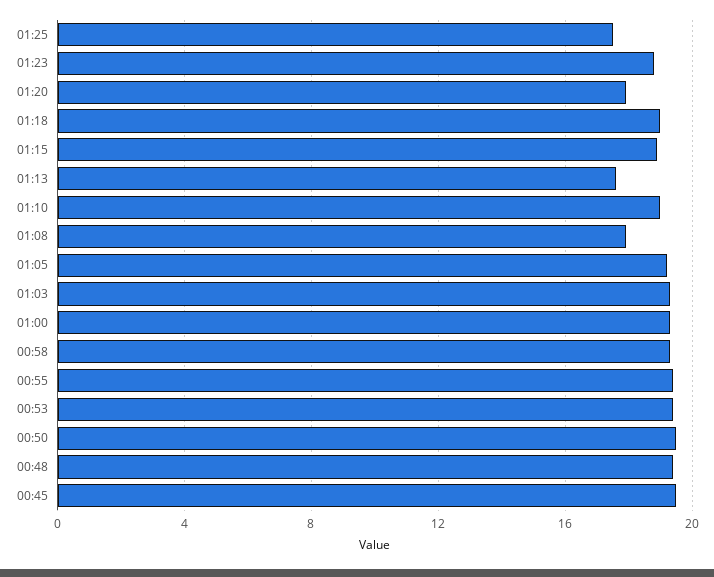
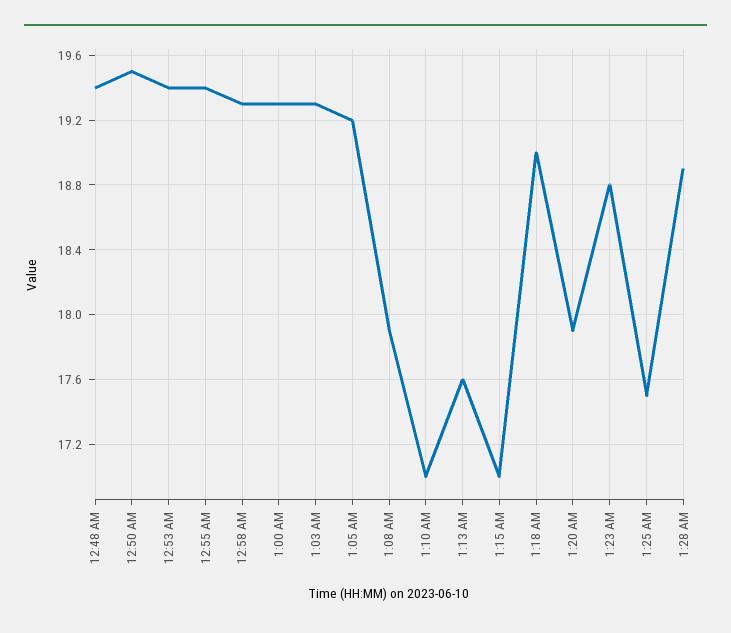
01:15: 19 -> 17
01:10: 19 -> 17
00:45: 19.5 -> none
1:28 AM: none -> 18.9

